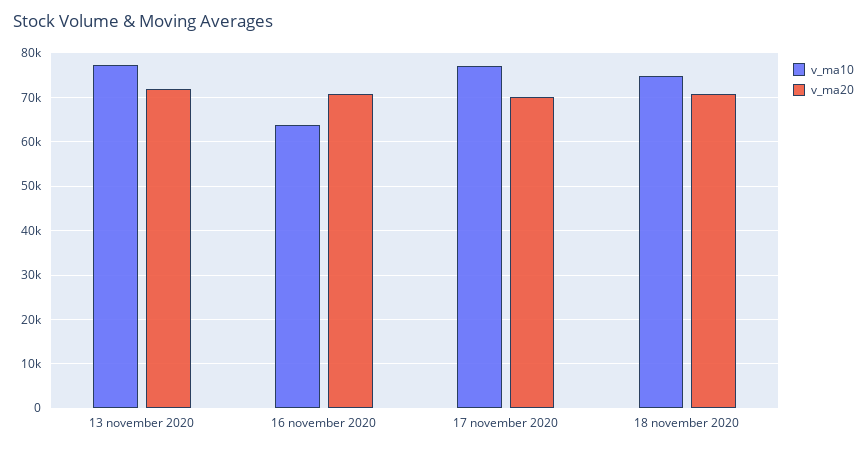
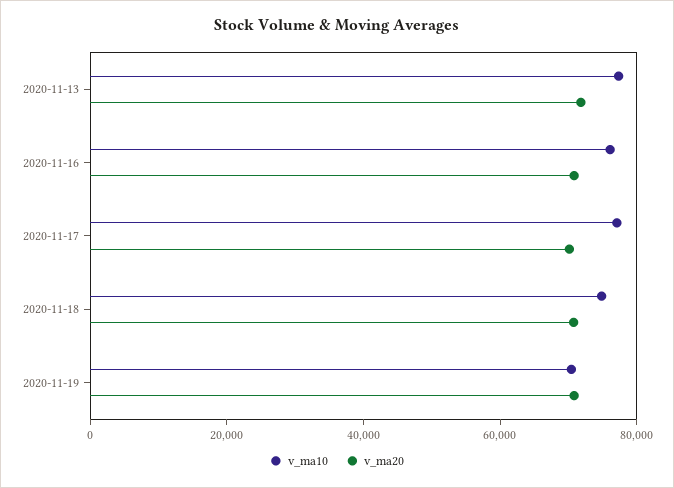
v_ma10, 16 november 2020: 64000 -> 75000
v_ma10, 2020-11-19: none -> 70000
v_ma20, 2020-11-19: none -> 70000

